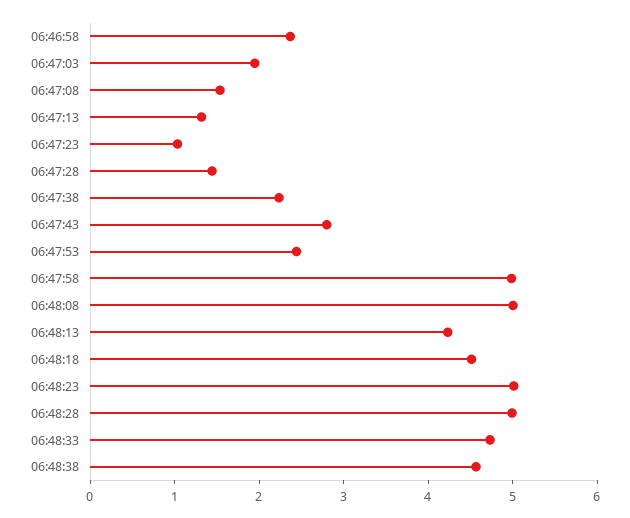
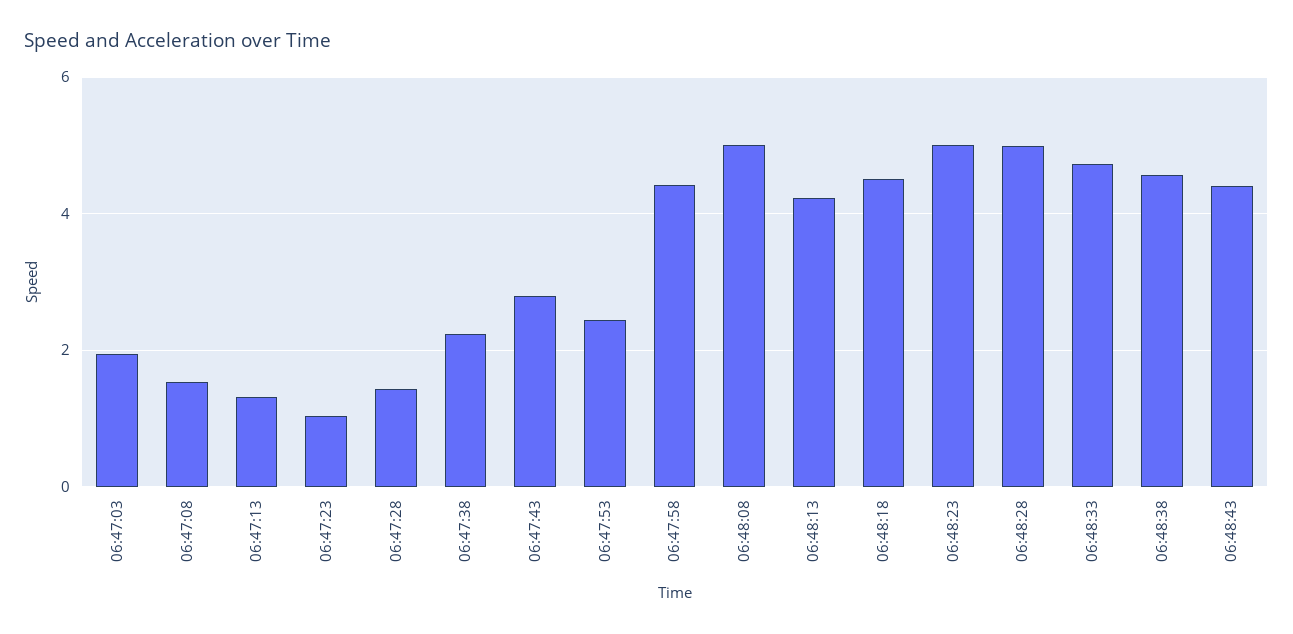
06:46:58: 2.4 -> none
06:47:58: 5 -> 4.4
06:48:43: none -> 4.4

